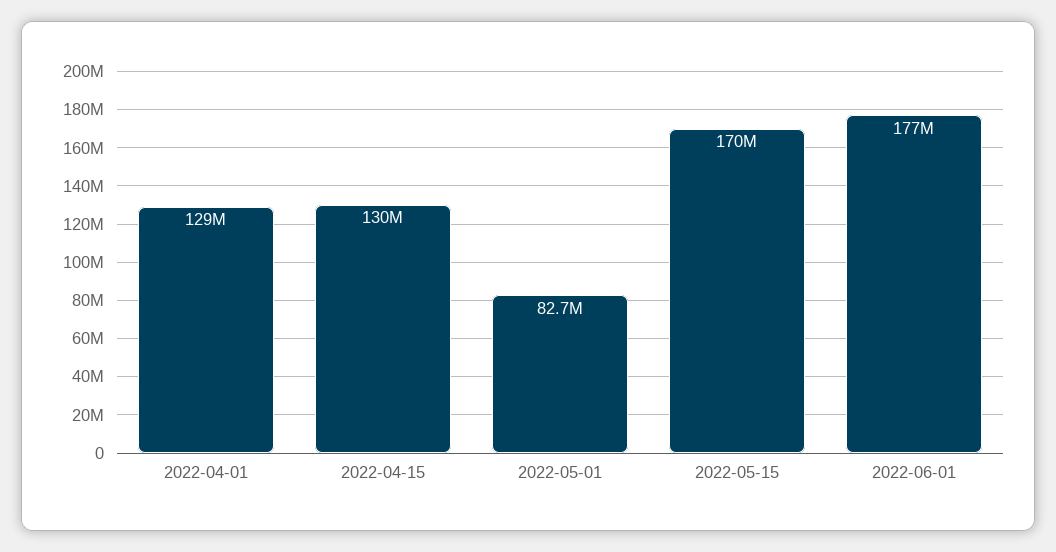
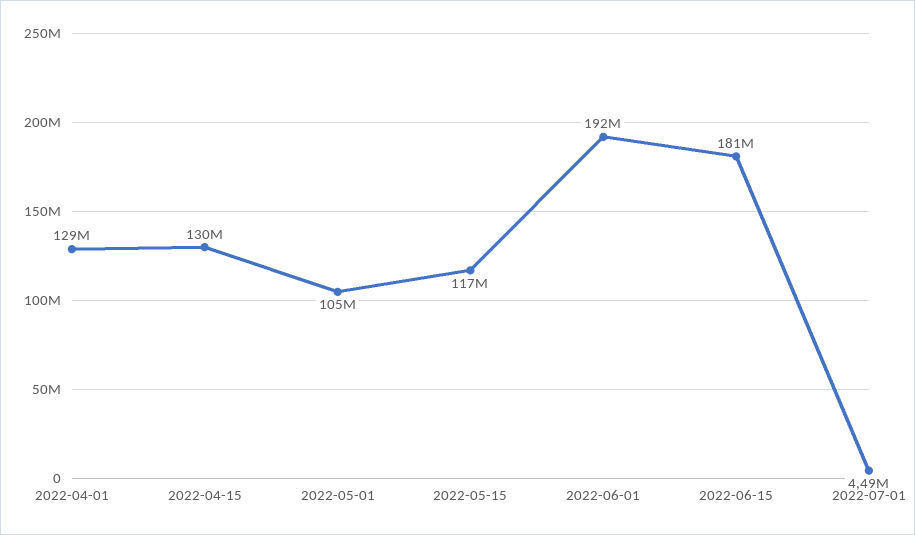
2022-05-01: 82700000 -> 105000000
2022-05-15: 170000000 -> 117000000
2022-06-01: 177000000 -> 192000000
2022-06-15: none -> 181000000
2022-07-01: none -> 4490000

